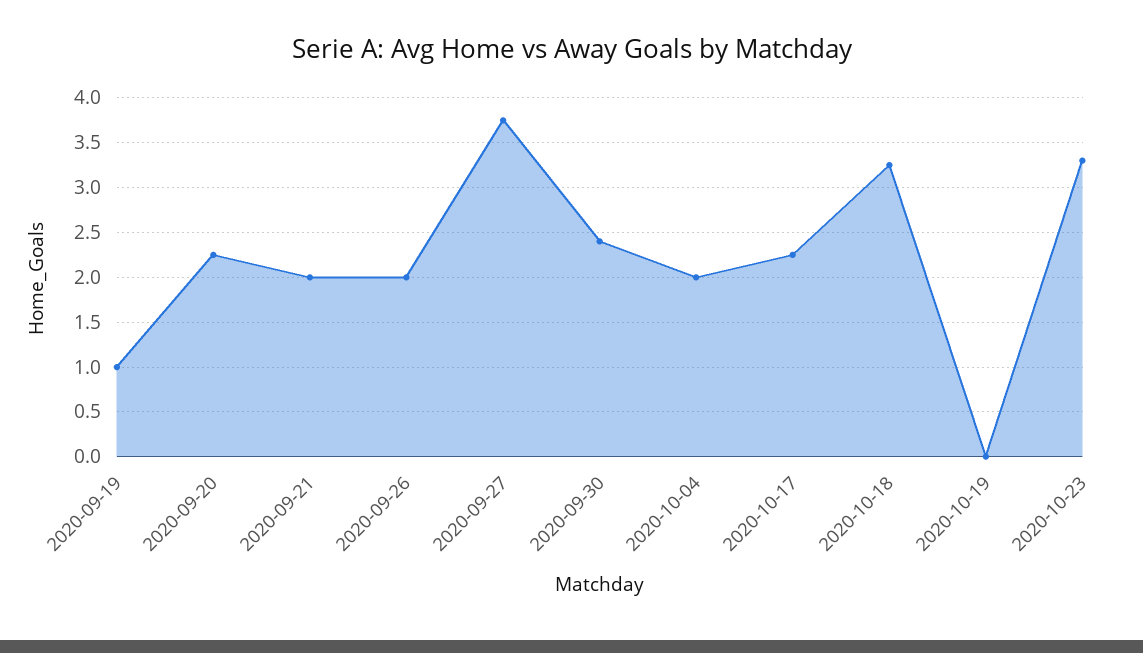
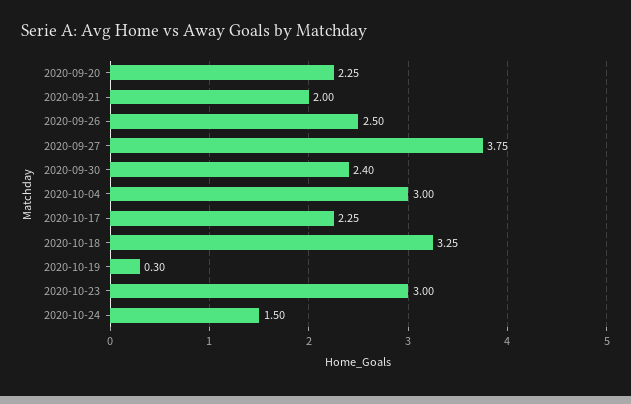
2020-09-19: 1 -> none
2020-09-26: 2 -> 2.5
2020-10-04: 2 -> 3
2020-10-19: 0 -> 0.3
2020-10-23: 3.3 -> 3
2020-10-24: none -> 1.5

